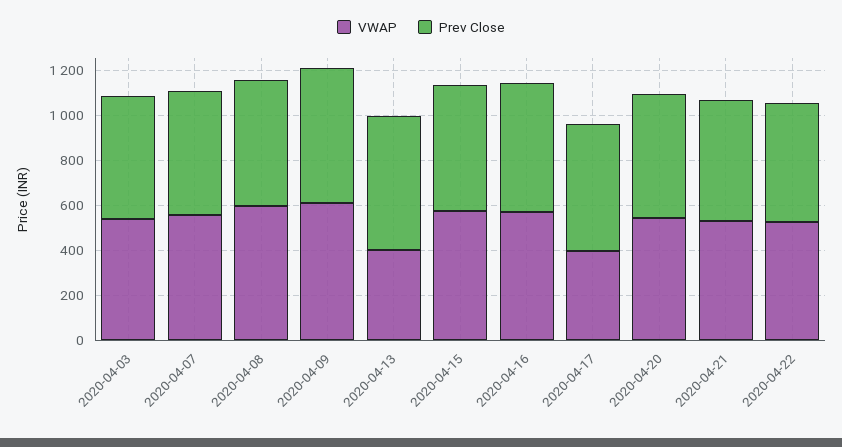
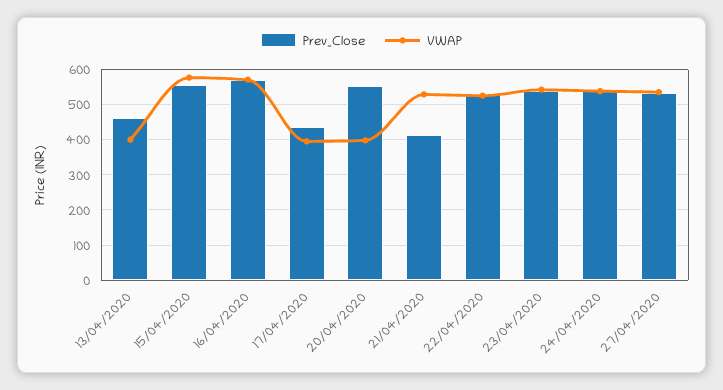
VWAP, 2020-04-03: 550 -> none
Prev Close, 2020-04-03: 550 -> none
VWAP, 2020-04-07: 550 -> none
Prev Close, 2020-04-07: 550 -> none
VWAP, 2020-04-08: 600 -> none
Prev Close, 2020-04-08: 550 -> none
VWAP, 2020-04-09: 600 -> none
Prev Close, 2020-04-09: 600 -> none
Prev Close, 2020-04-13: 600 -> 460
Prev Close, 2020-04-17: 550 -> 440
VWAP, 2020-04-20: 550 -> 400
Prev Close, 2020-04-21: 550 -> 420
Prev Close, 23/04/2020: none -> 540
VWAP, 23/04/2020: none -> 540
Prev Close, 24/04/2020: none -> 540
VWAP, 24/04/2020: none -> 540
Prev Close, 27/04/2020: none -> 540
VWAP, 27/04/2020: none -> 540

